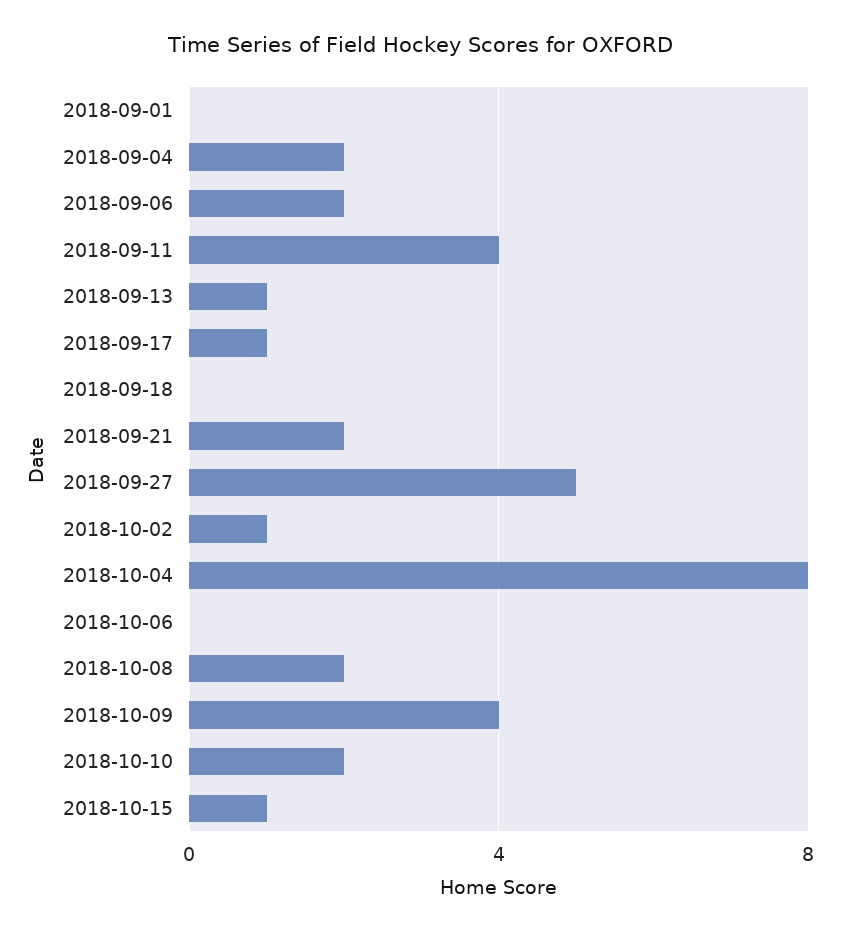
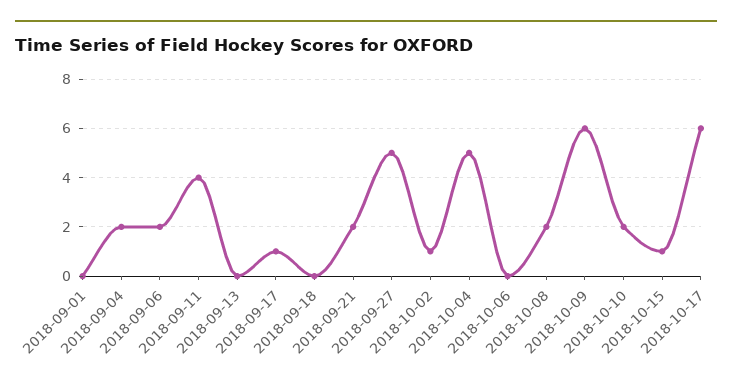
2018-09-13: 1 -> 0
2018-10-04: 8 -> 5
2018-10-09: 4 -> 6
2018-10-17: none -> 6

